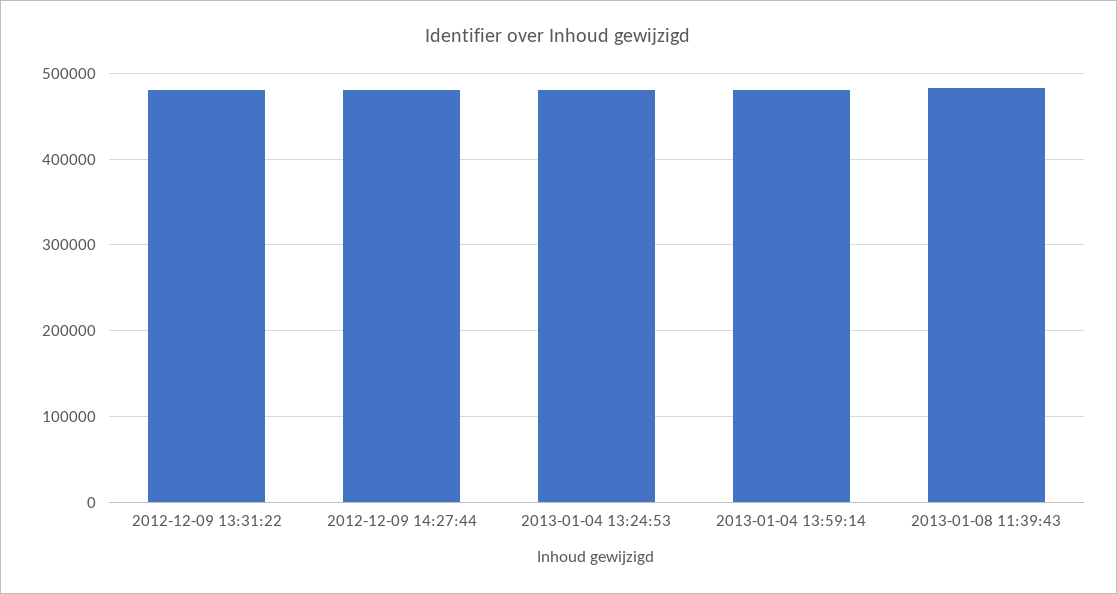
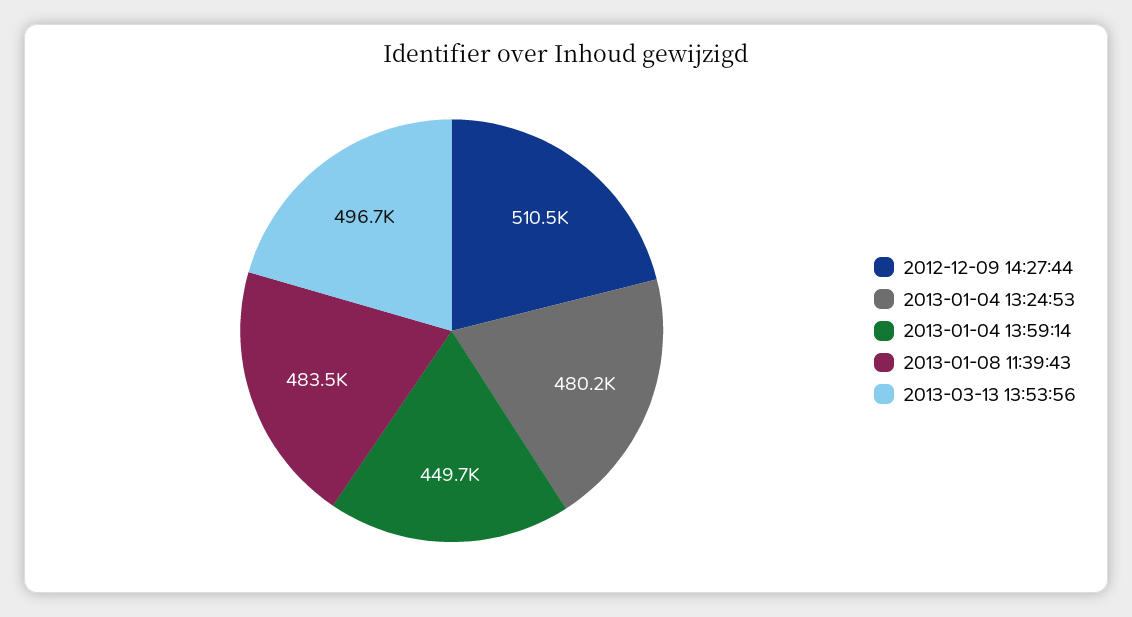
2012-12-09 13:31:22: 480000 -> none
2012-12-09 14:27:44: 480000 -> 510500
2013-01-04 13:59:14: 480000 -> 449700
2013-03-13 13:53:56: none -> 496700

